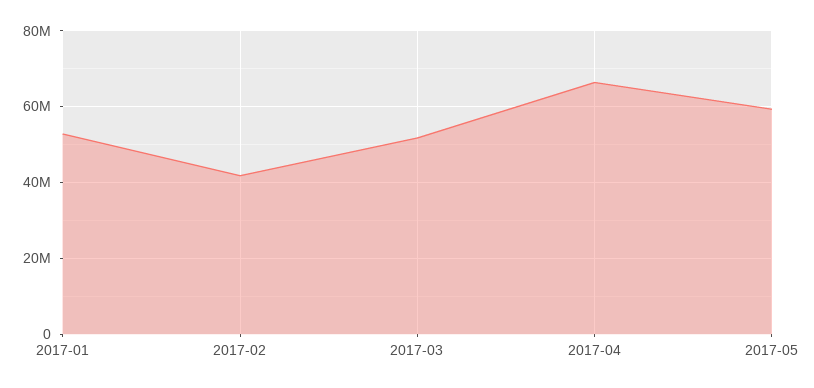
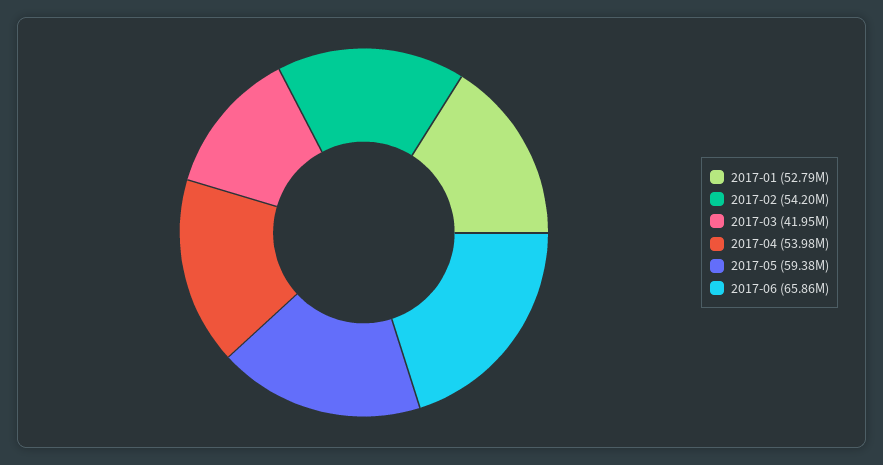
2017-02: 42000000 -> 54200000
2017-03: 52000000 -> 41950000
2017-04: 66000000 -> 53980000
2017-06: none -> 65860000

